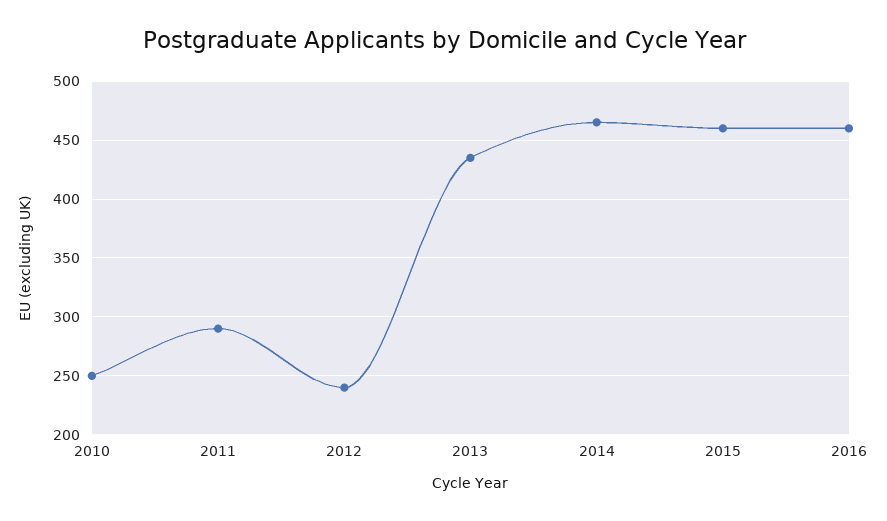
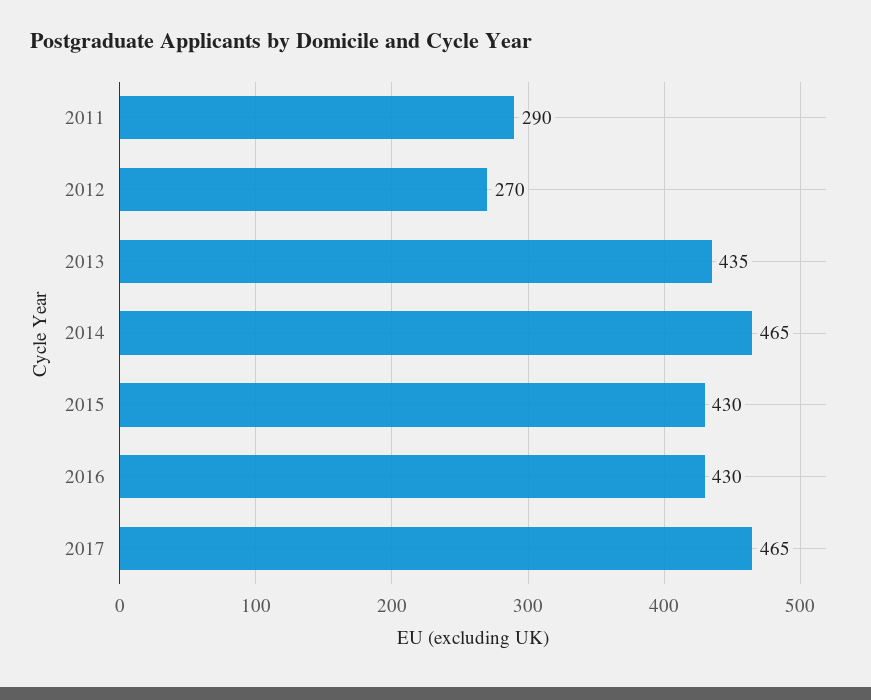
2010: 250 -> none
2012: 240 -> 270
2015: 460 -> 430
2016: 460 -> 430
2017: none -> 465

